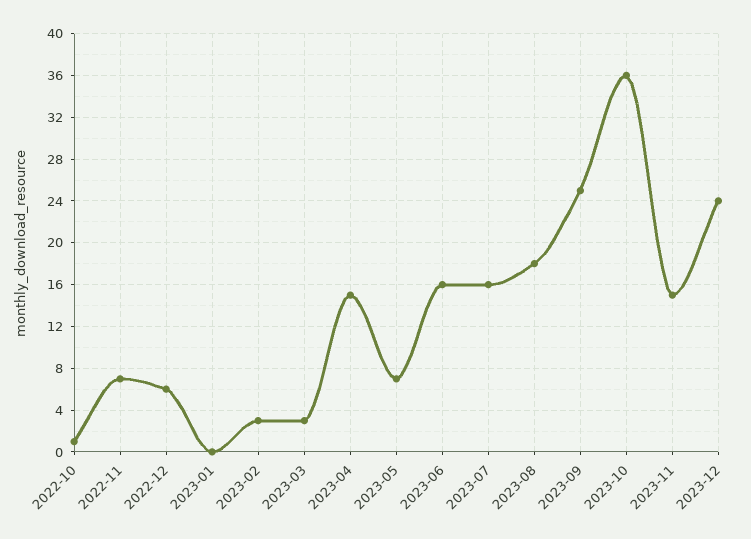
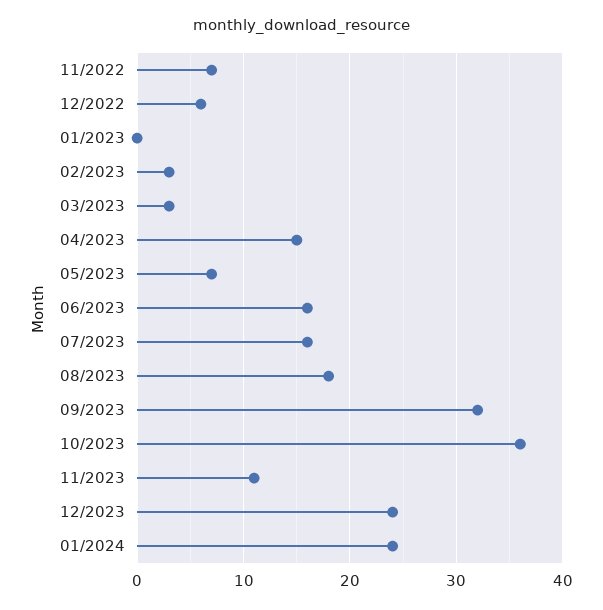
2022-10: 1 -> none
2023-09: 25 -> 32
2023-11: 15 -> 11
01/2024: none -> 24

